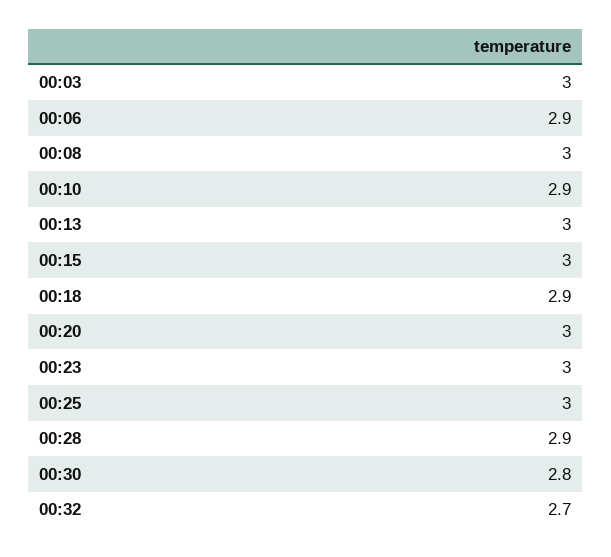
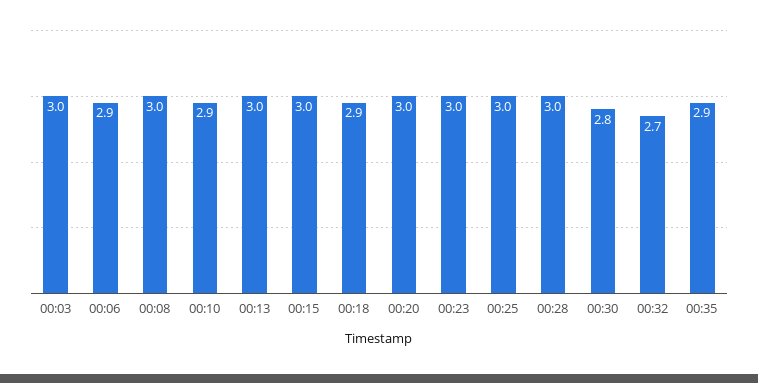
00:28: 2.9 -> 3
00:35: none -> 2.9

